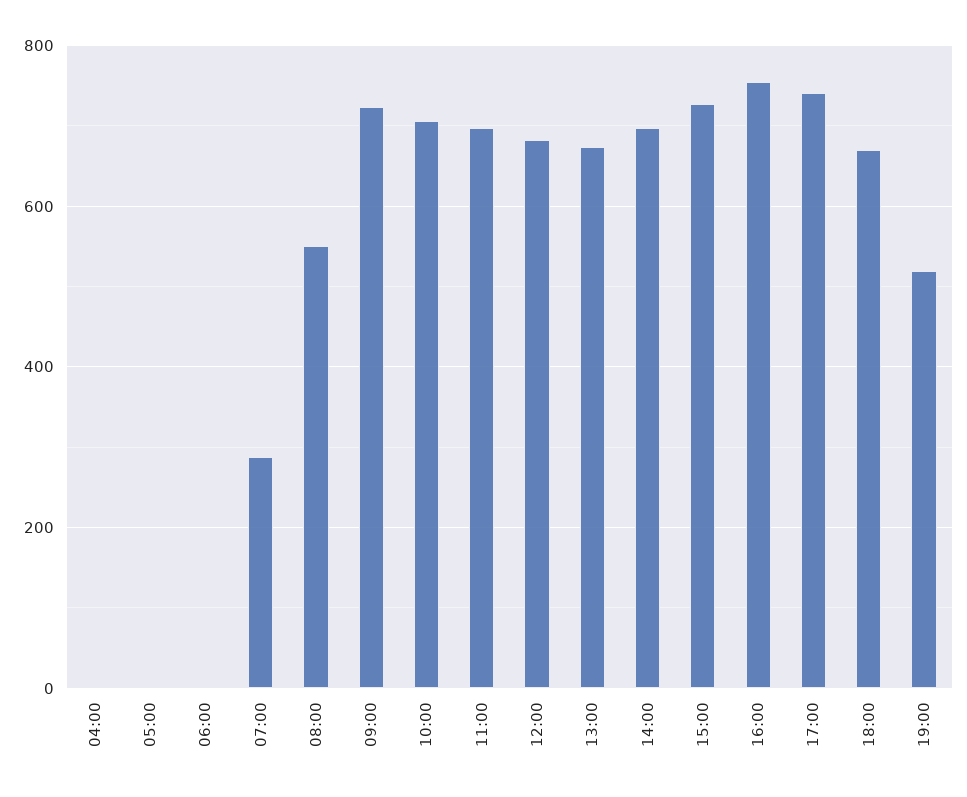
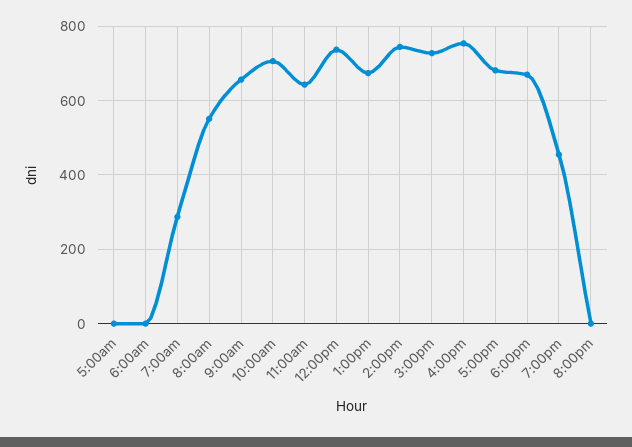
04:00: 0 -> none
09:00: 720 -> 660
11:00: 700 -> 640
12:00: 680 -> 740
14:00: 700 -> 740
17:00: 740 -> 680
19:00: 520 -> 460
8:00pm: none -> 0

